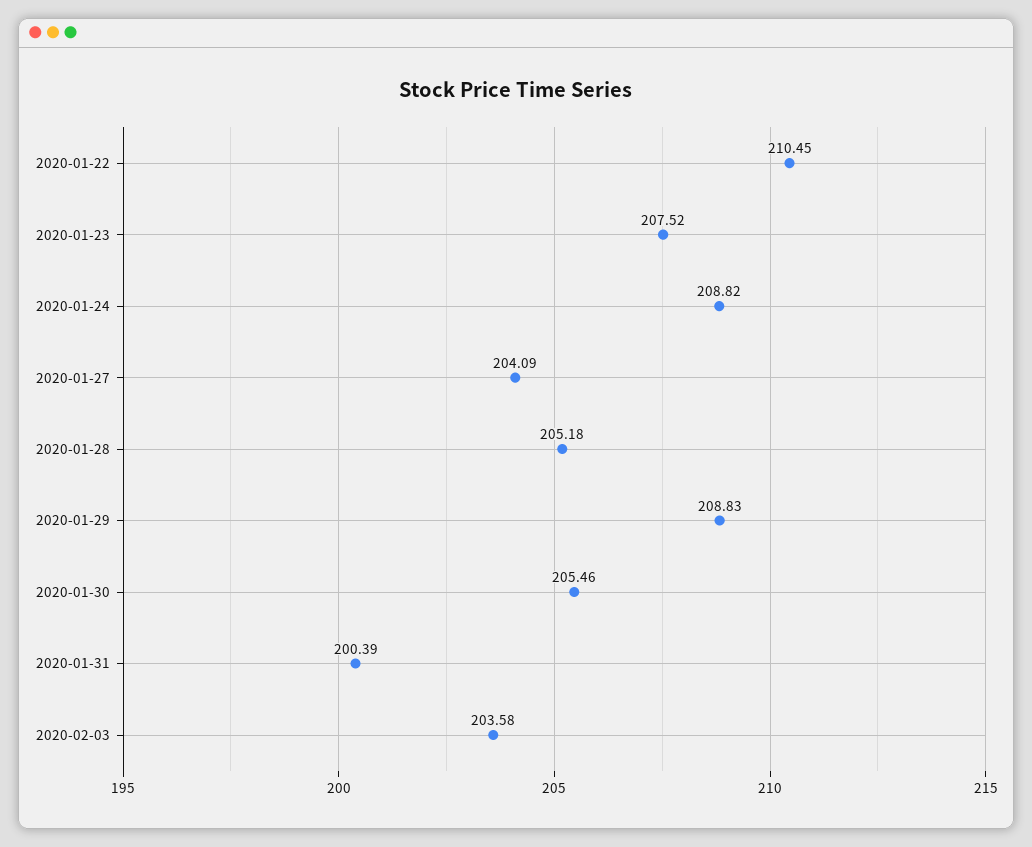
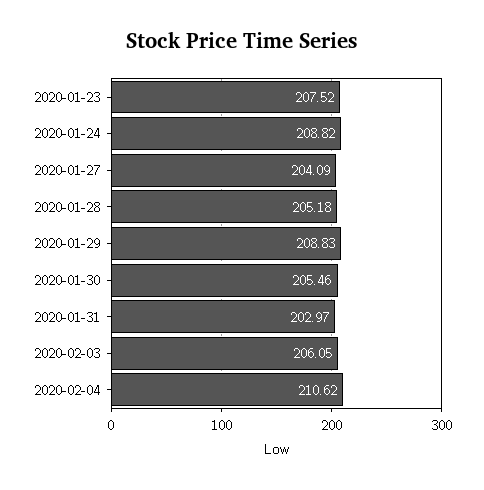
2020-01-22: 210.45 -> none
2020-01-31: 200.39 -> 202.97
2020-02-03: 203.58 -> 206.05
2020-02-04: none -> 210.62

